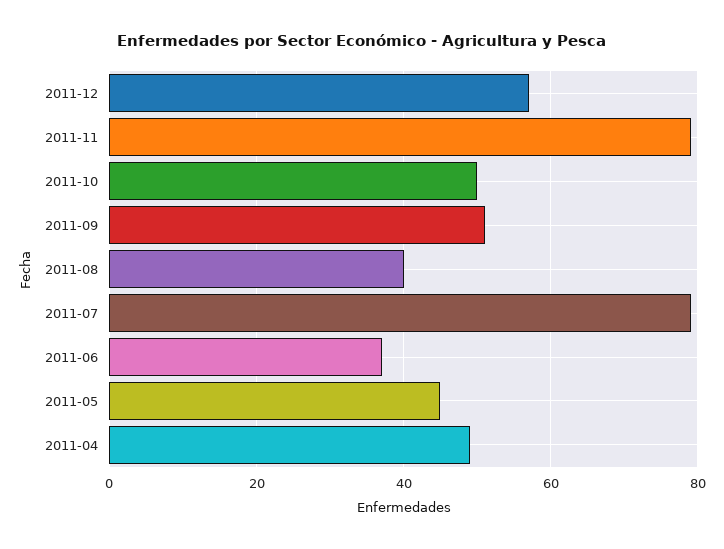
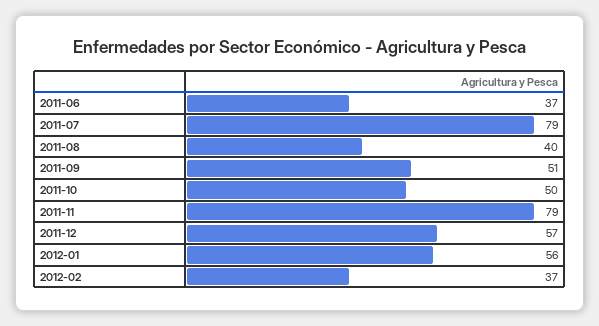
2011-05: 45 -> none
2011-04: 50 -> none
2012-01: none -> 56
2012-02: none -> 37

